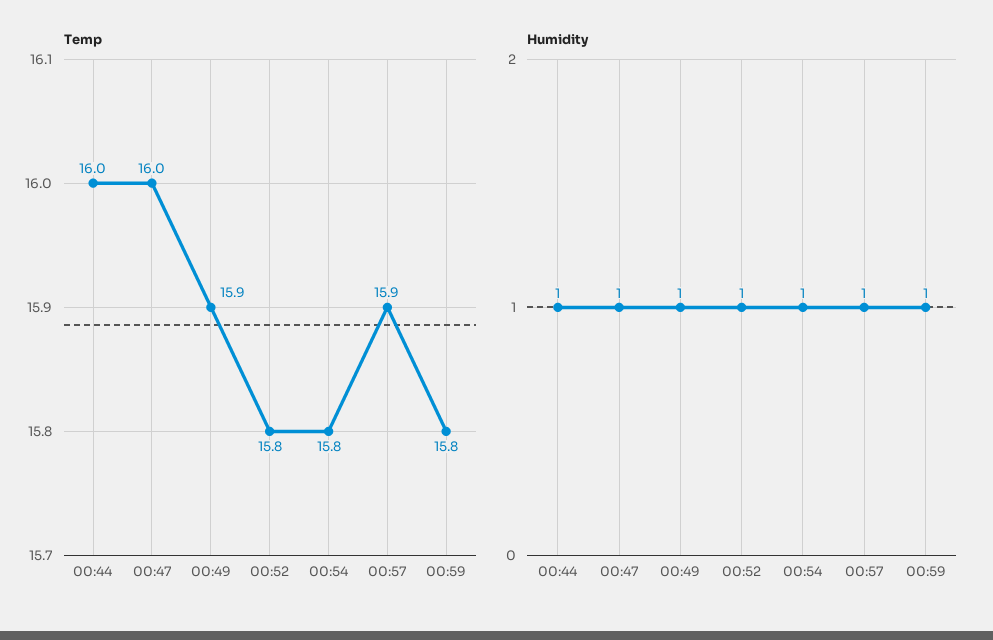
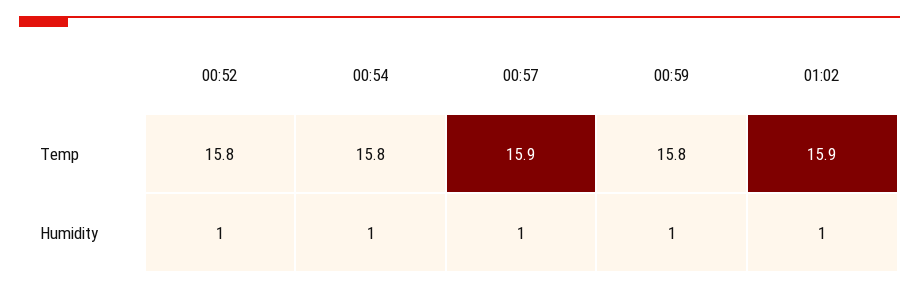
Temp, 00:44: 16 -> none
Temp, 00:47: 16 -> none
Temp, 00:49: 15.9 -> none
Humidity, 00:44: 1 -> none
Humidity, 00:47: 1 -> none
Humidity, 00:49: 1 -> none
Temp, 01:02: none -> 15.9
Humidity, 01:02: none -> 1

